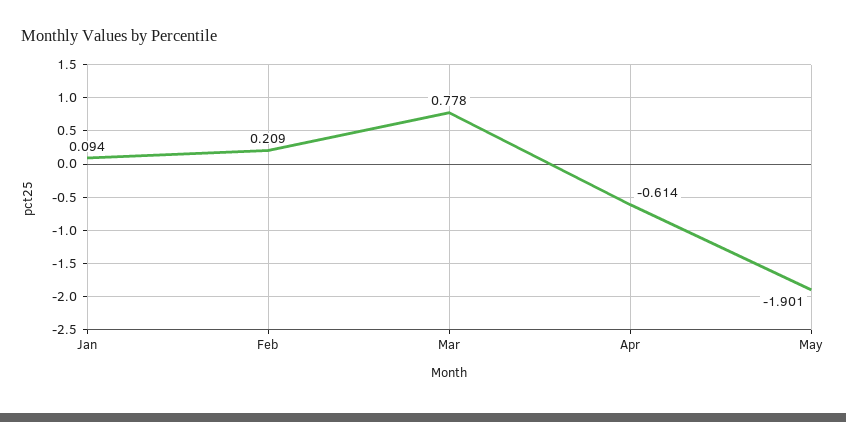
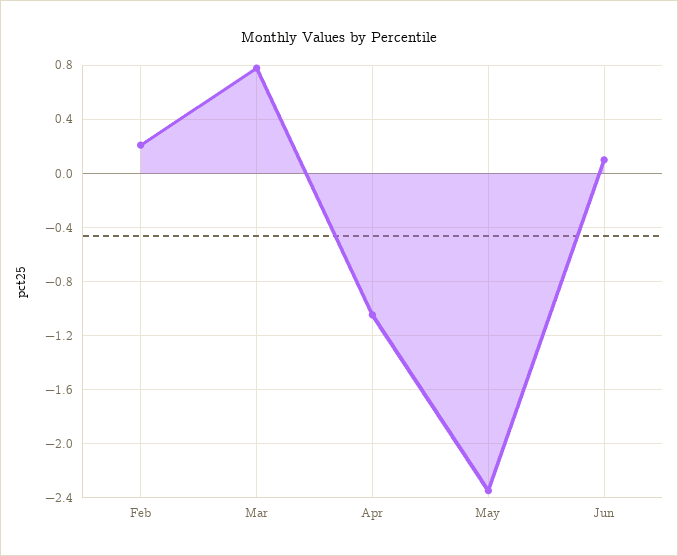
Jan: 0.094 -> none
Apr: -0.614 -> -1.05
May: -1.901 -> -2.35
Jun: none -> 0.1

